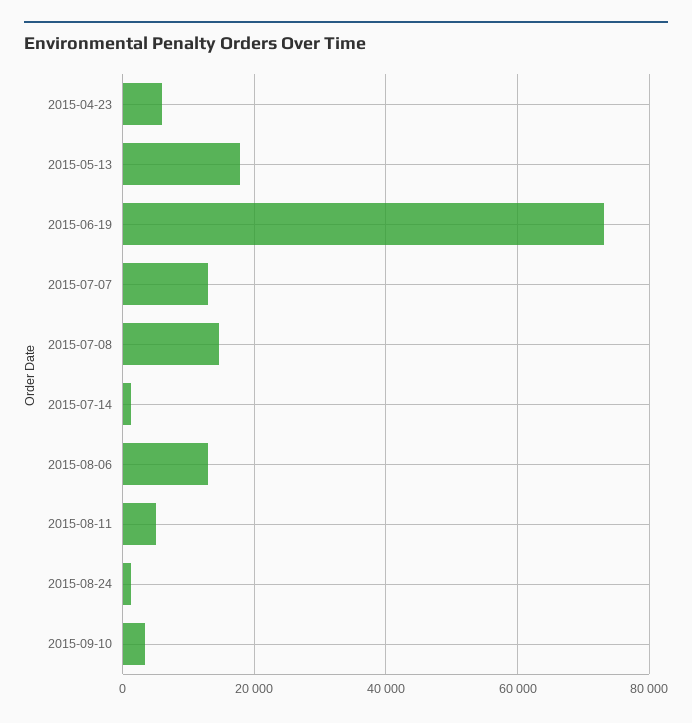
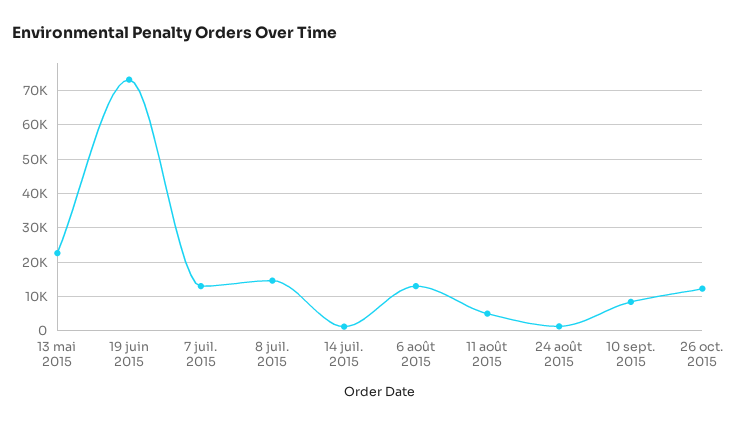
2015-04-23: 6000 -> none
2015-05-13: 18000 -> 22000
2015-09-10: 4000 -> 8000
26 oct. 2015: none -> 12000

